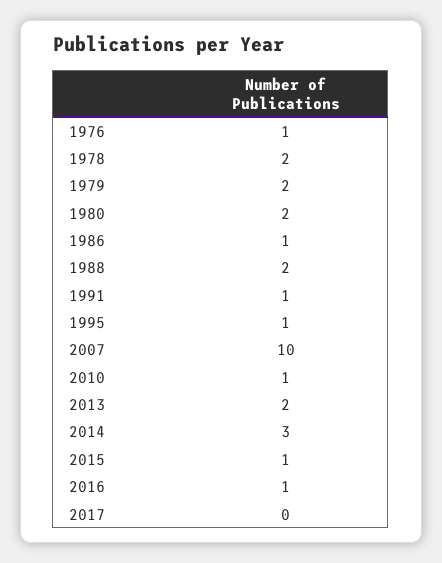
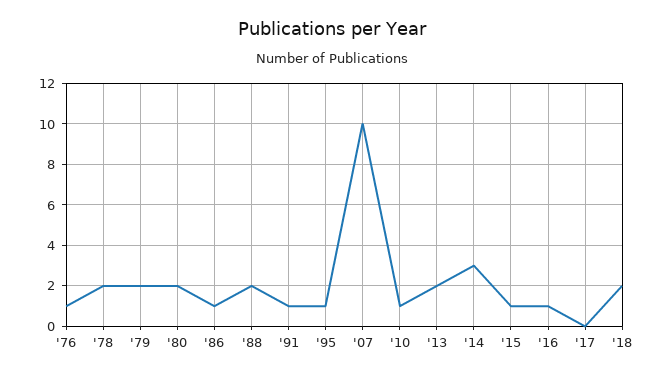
'18: none -> 2

